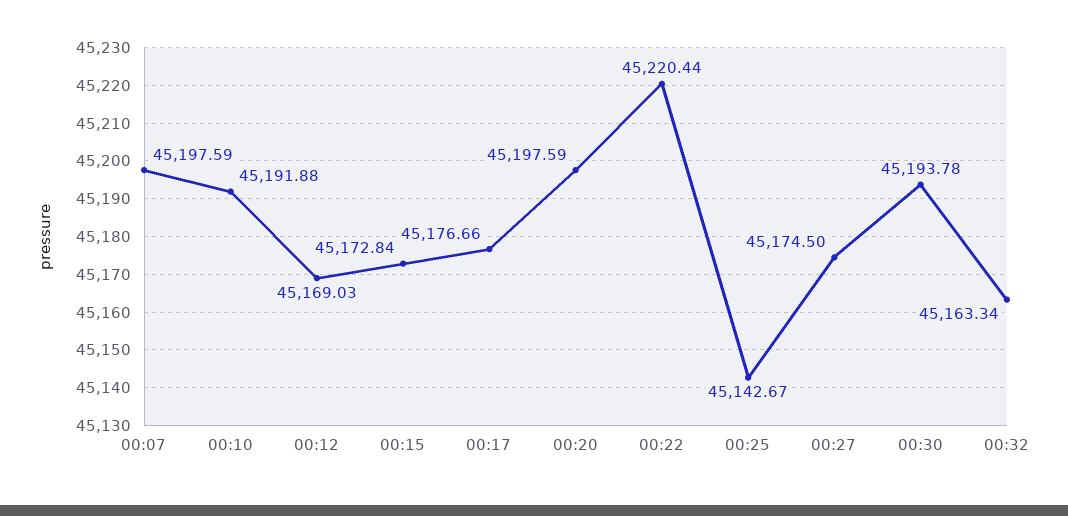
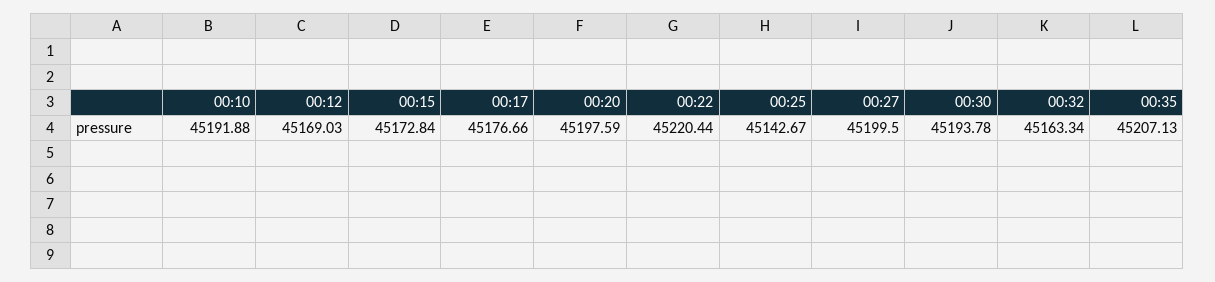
00:07: 45197.59 -> none
00:27: 45174.5 -> 45199.5
00:35: none -> 45207.13

